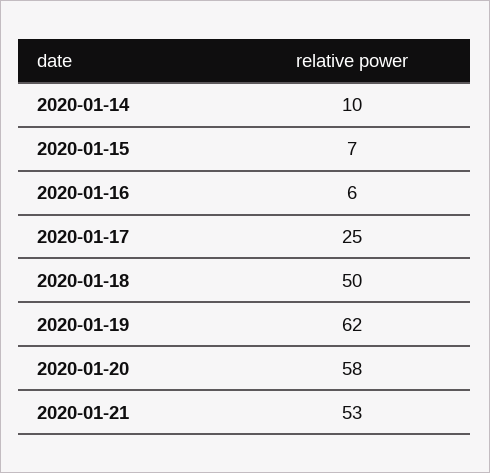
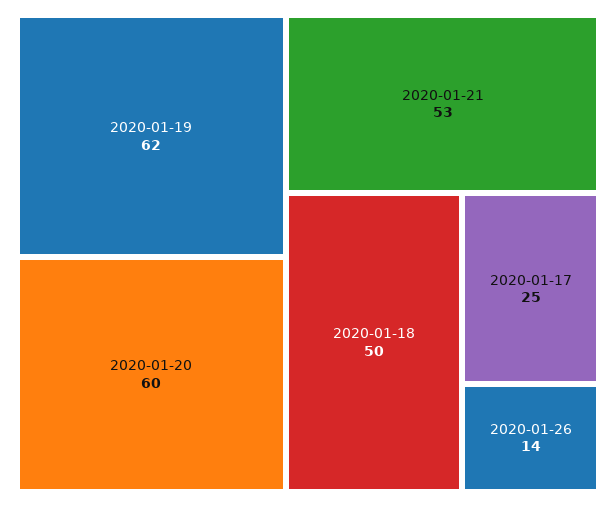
2020-01-14: 10 -> none
2020-01-15: 7 -> none
2020-01-16: 6 -> none
2020-01-20: 58 -> 60
2020-01-26: none -> 14

